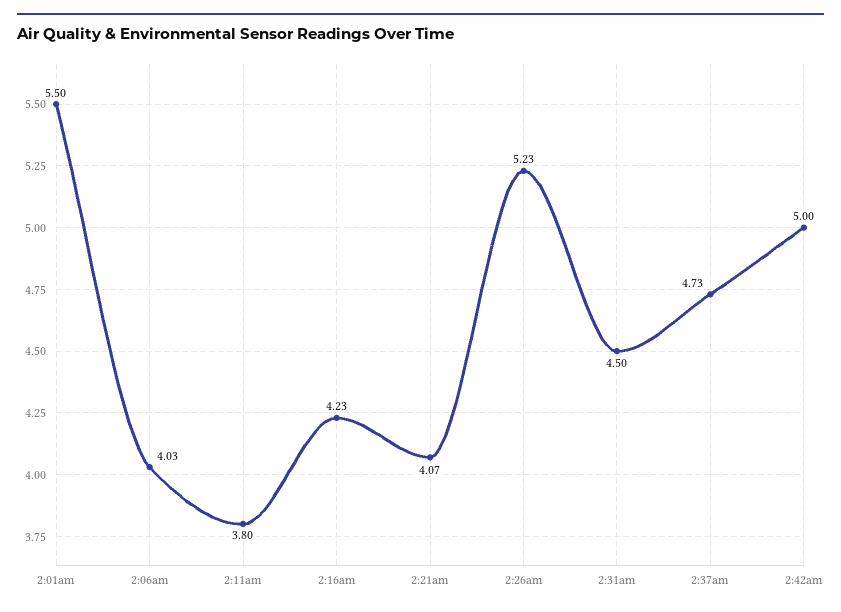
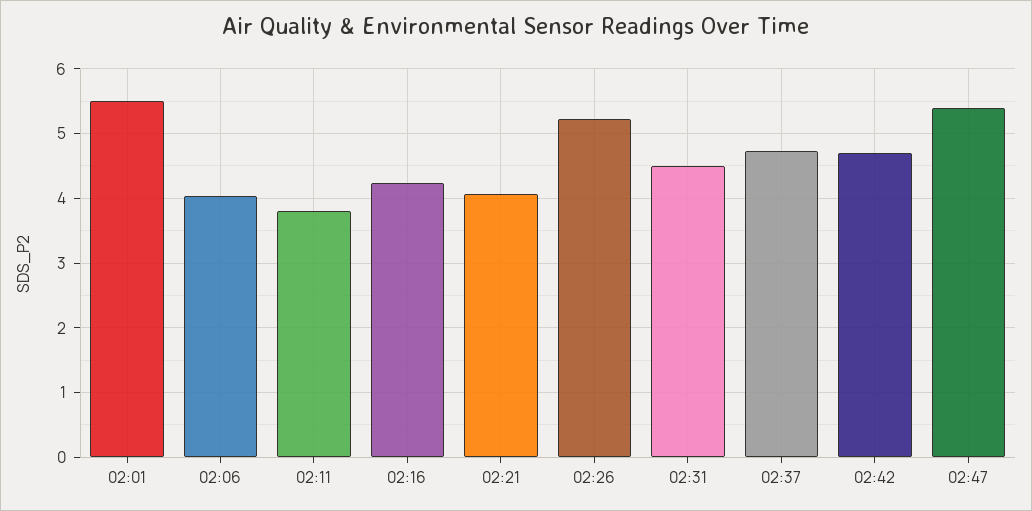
2:42am: 5 -> 4.7
02:47: none -> 5.4

